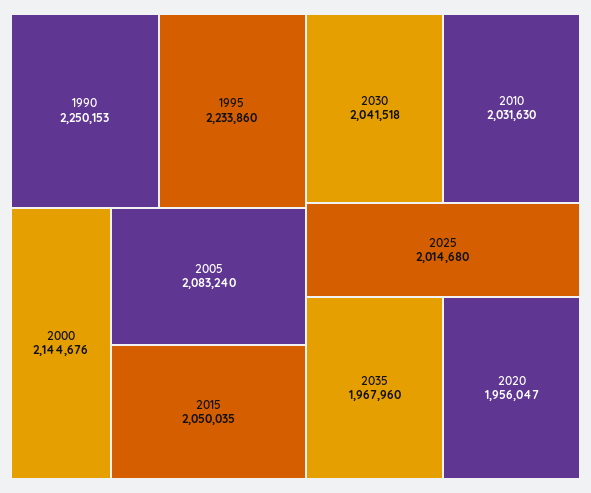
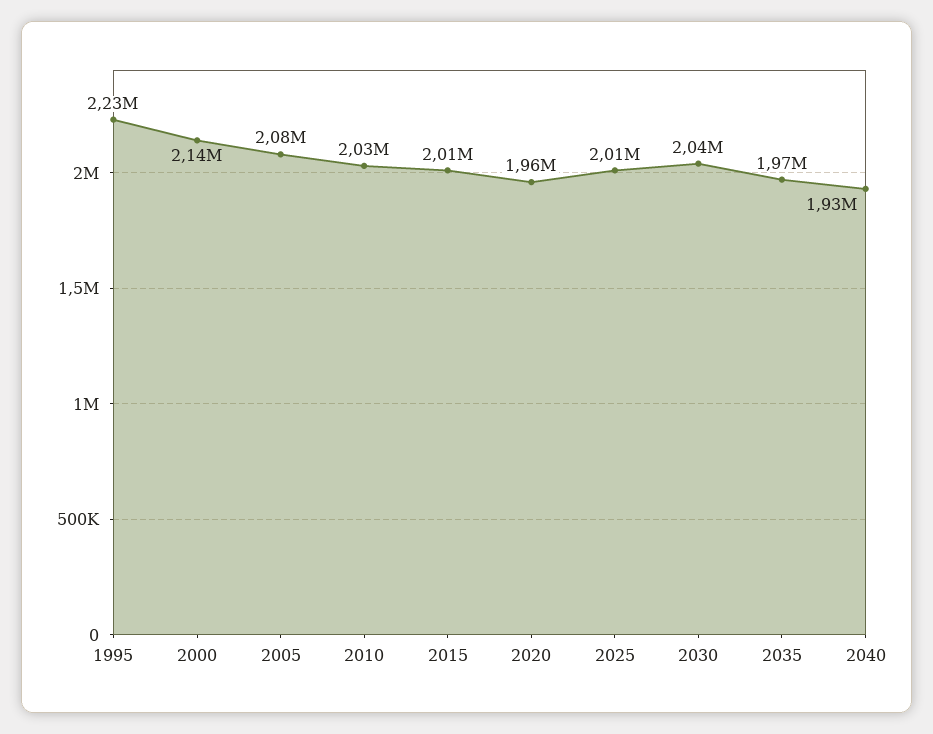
1990: 2250153 -> none
2015: 2050035 -> 2010000
2040: none -> 1930000

